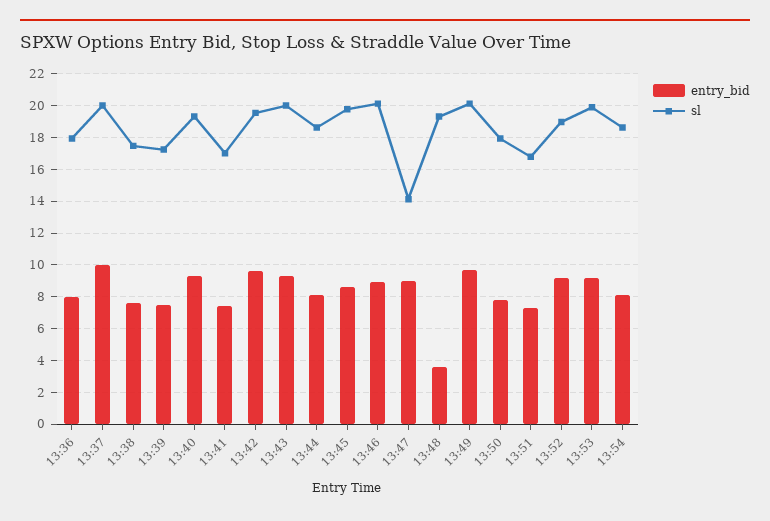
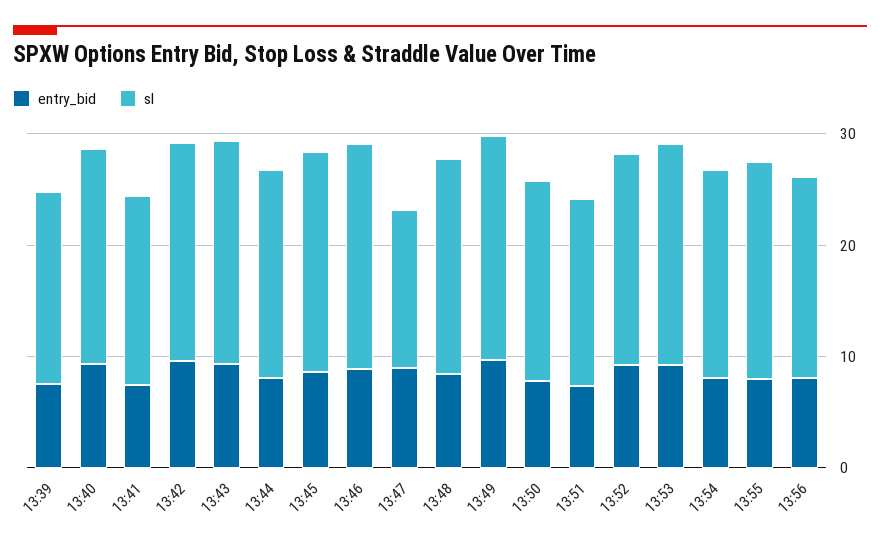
entry_bid, 13:36: 8 -> none
sl, 13:36: 18 -> none
entry_bid, 13:37: 10 -> none
sl, 13:37: 20 -> none
entry_bid, 13:38: 7.5 -> none
sl, 13:38: 17.5 -> none
entry_bid, 13:48: 3.5 -> 8
entry_bid, 13:55: none -> 8
sl, 13:55: none -> 20
entry_bid, 13:56: none -> 8
sl, 13:56: none -> 18

